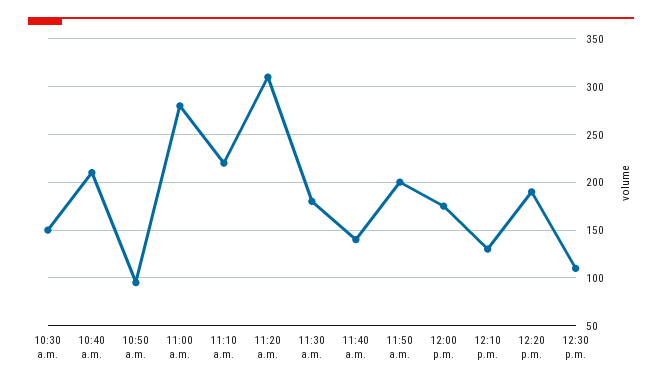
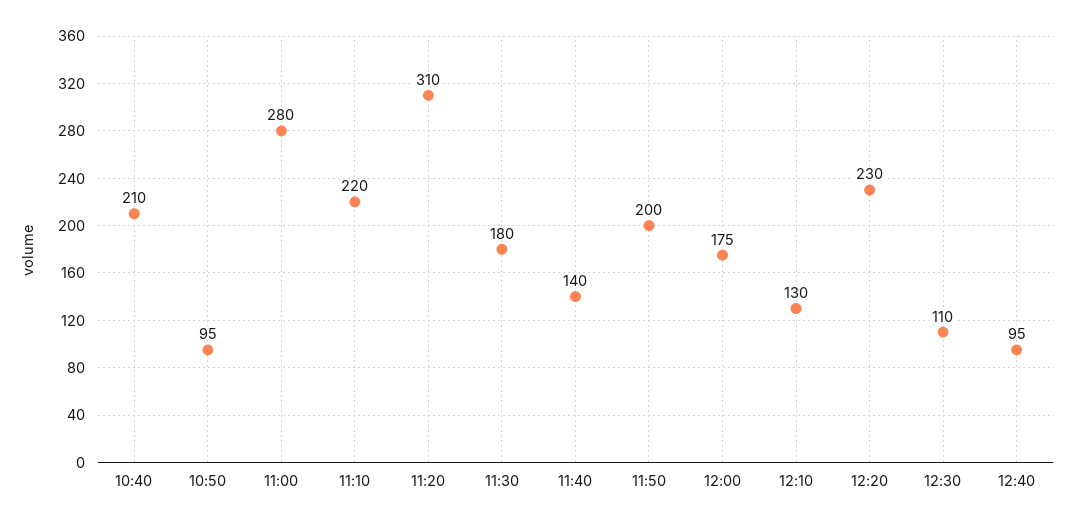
10:30 a.m.: 150 -> none
12:20 p.m.: 190 -> 230
12:40: none -> 95

